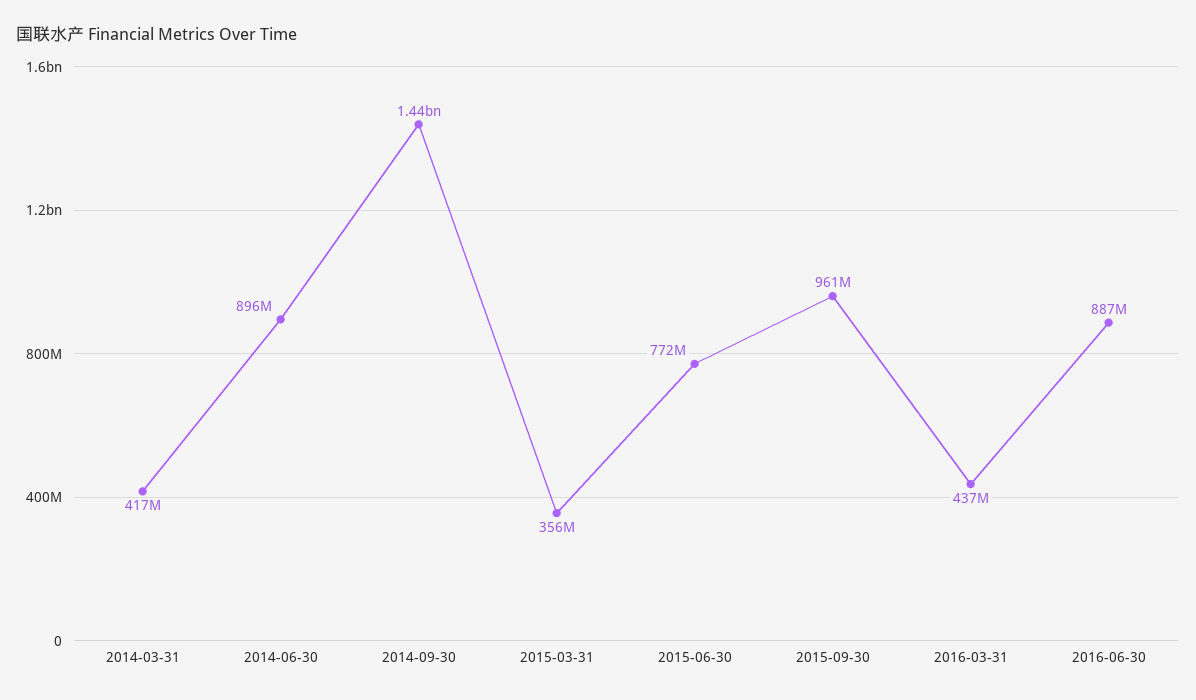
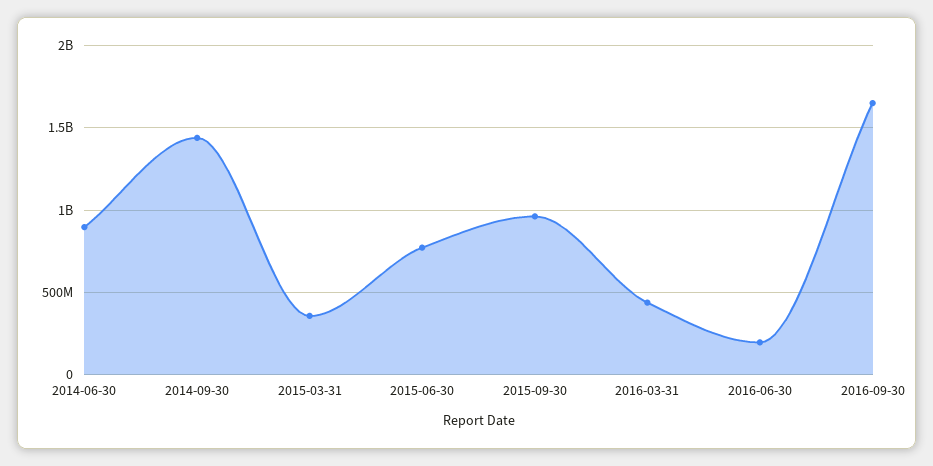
2014-03-31: 417000000 -> none
2016-06-30: 887000000 -> 200000000
2016-09-30: none -> 1650000000

